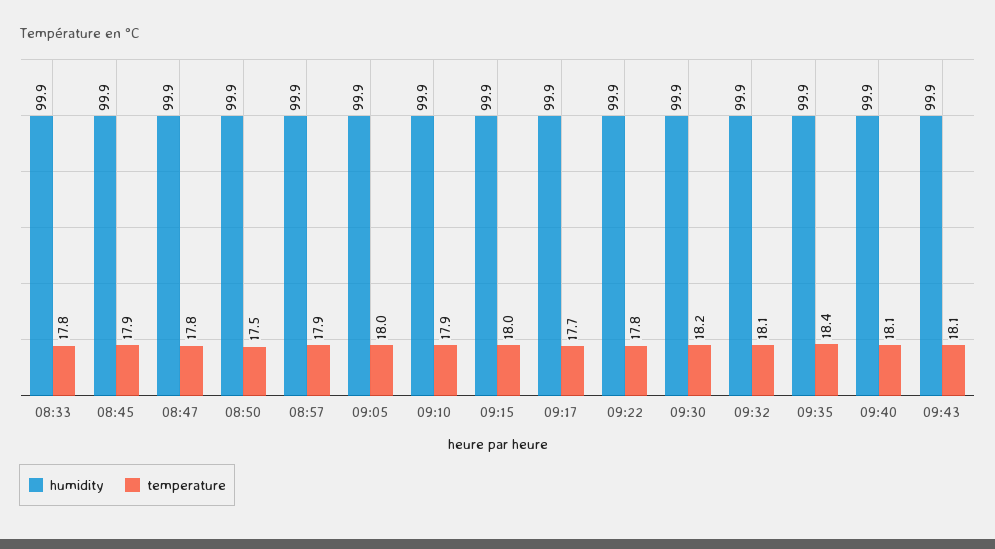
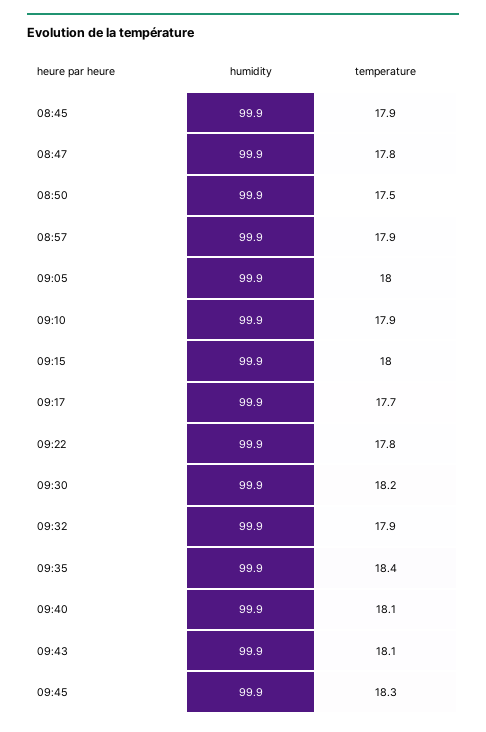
humidity, 08:33: 99.9 -> none
temperature, 08:33: 17.8 -> none
temperature, 09:32: 18.1 -> 17.9
humidity, 09:45: none -> 99.9
temperature, 09:45: none -> 18.3

